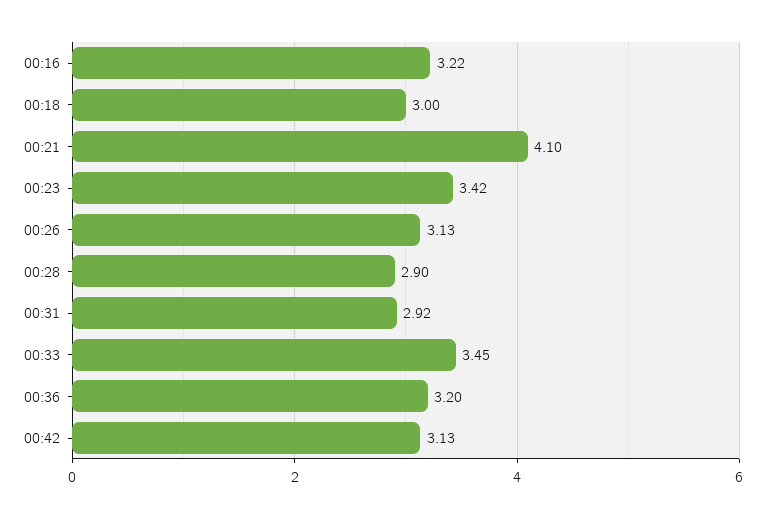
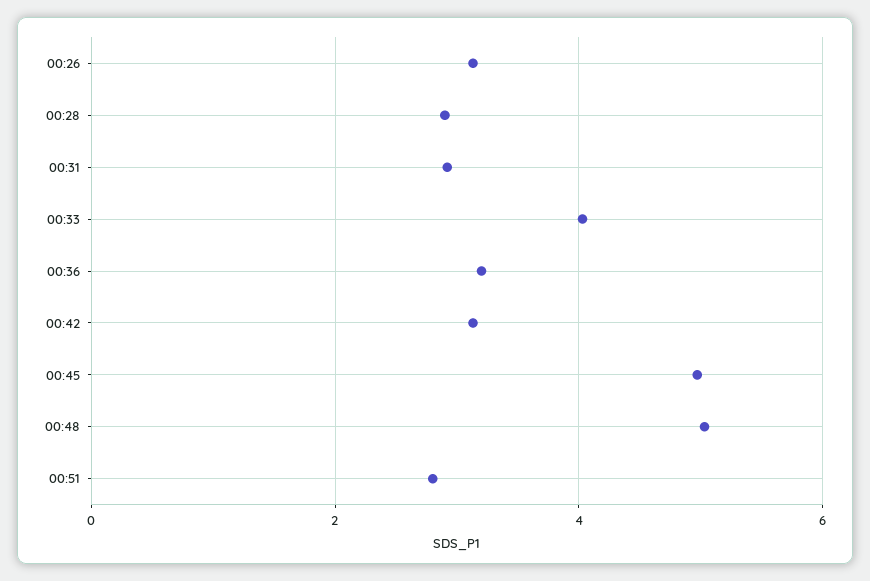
00:16: 3.22 -> none
00:18: 3 -> none
00:21: 4.1 -> none
00:23: 3.42 -> none
00:33: 3.45 -> 4
00:45: none -> 5
00:48: none -> 5
00:51: none -> 2.8

